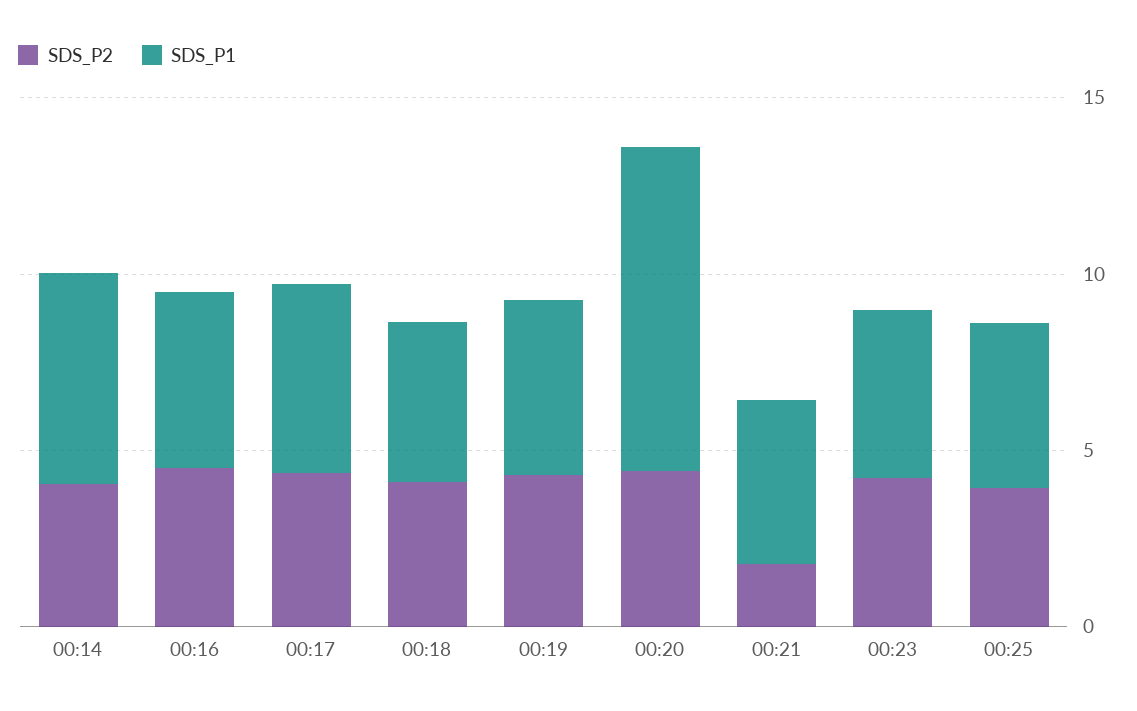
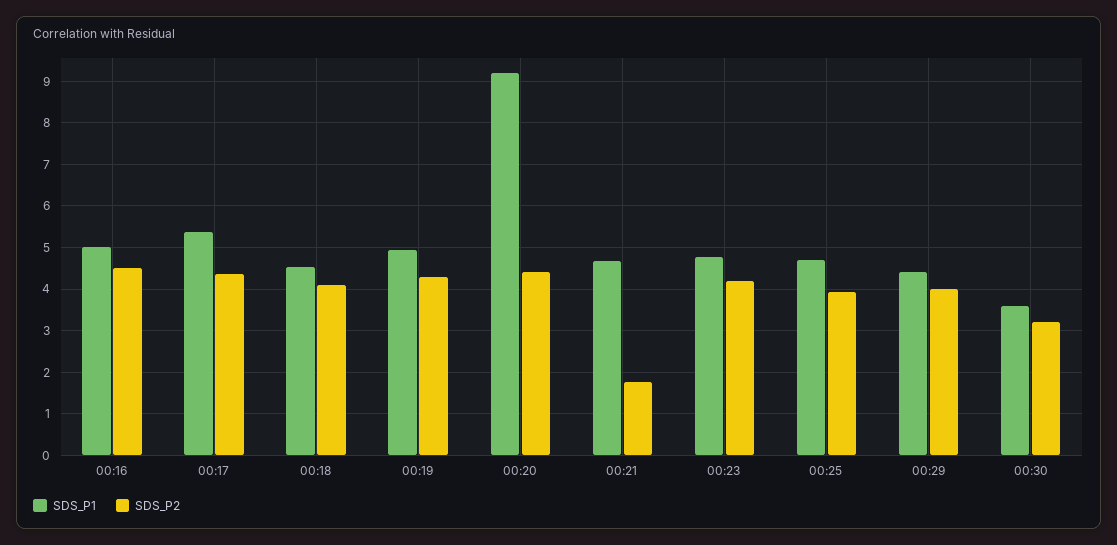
SDS_P2, 00:14: 4 -> none
SDS_P1, 00:14: 6 -> none
SDS_P1, 00:29: none -> 4.4
SDS_P2, 00:29: none -> 4
SDS_P1, 00:30: none -> 3.6
SDS_P2, 00:30: none -> 3.2

